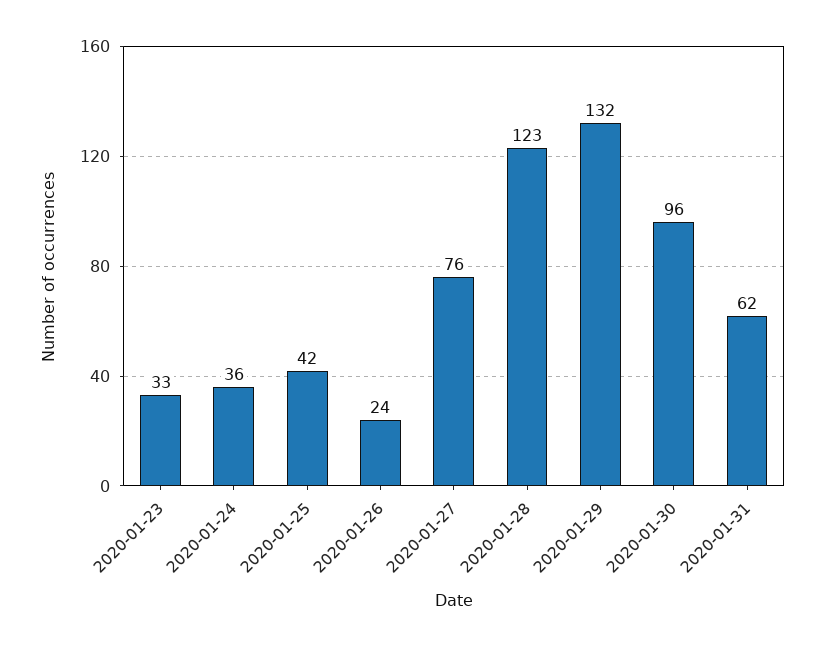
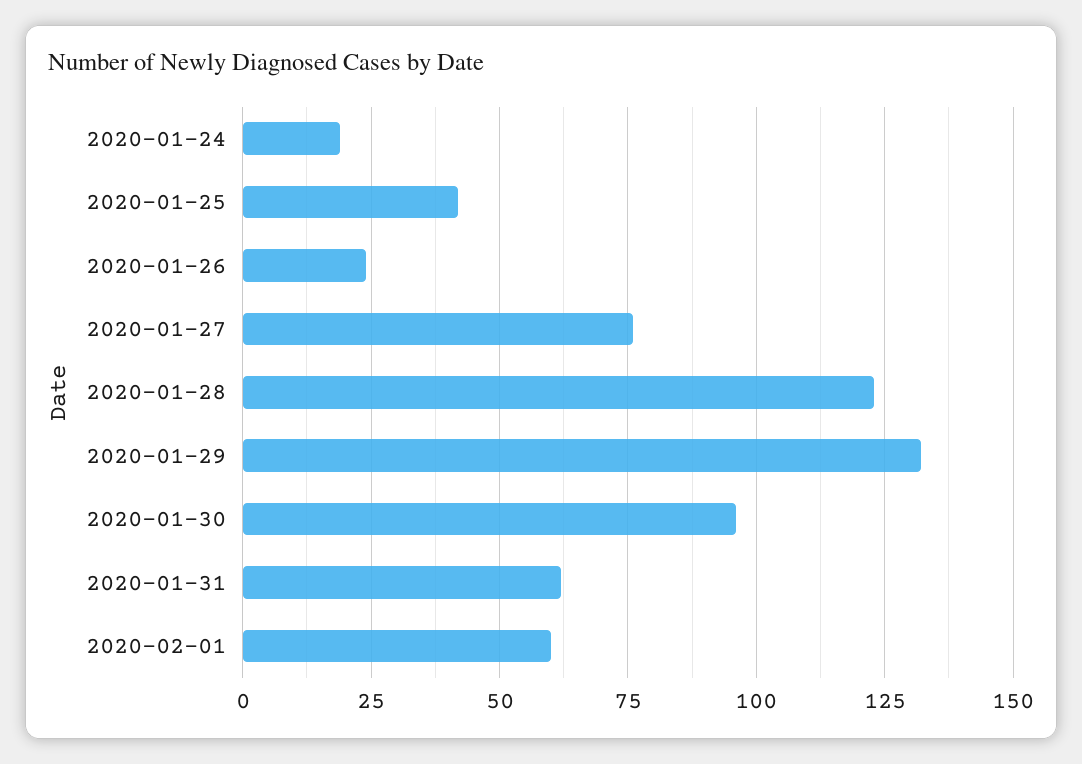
2020-01-23: 33 -> none
2020-01-24: 36 -> 20
2020-02-01: none -> 60

